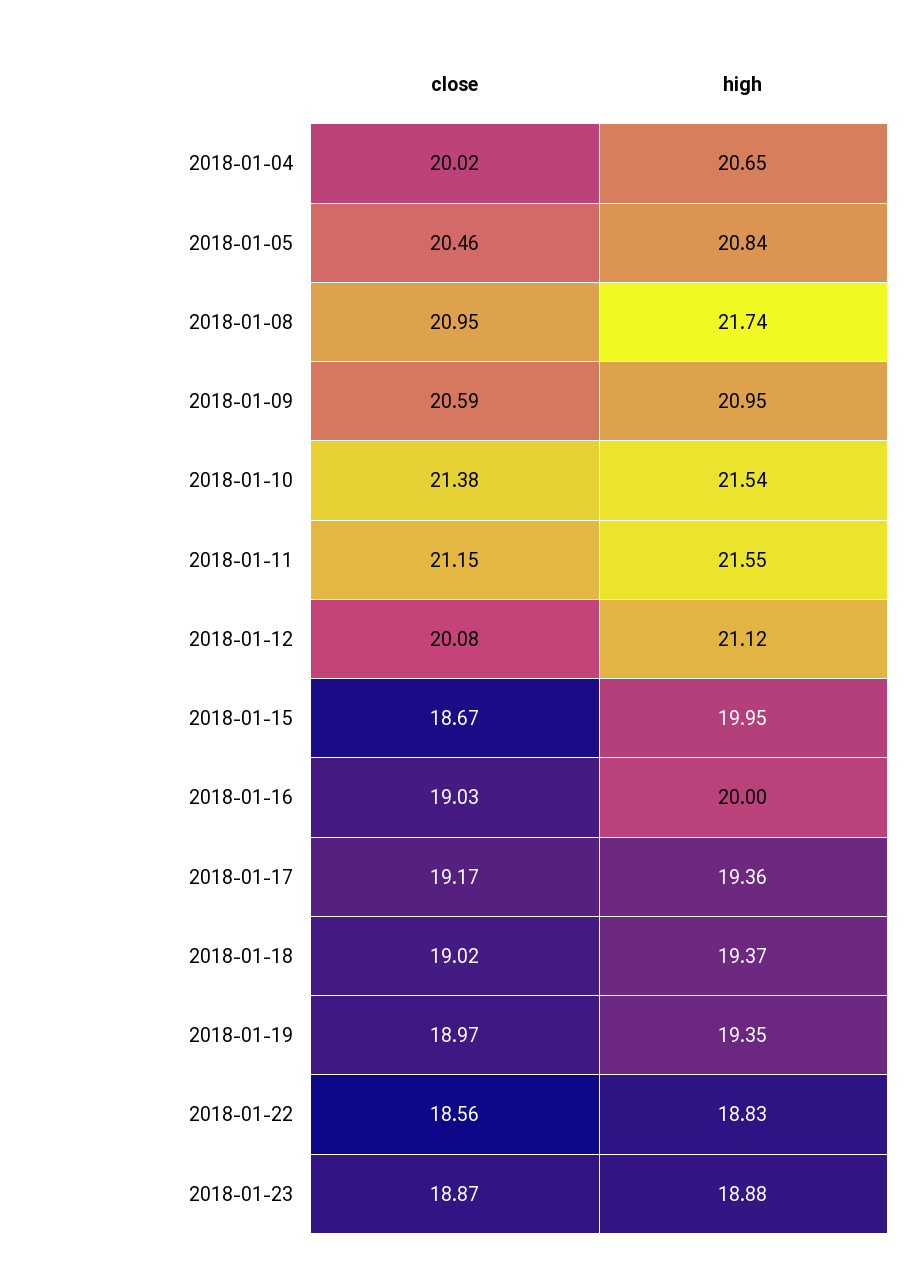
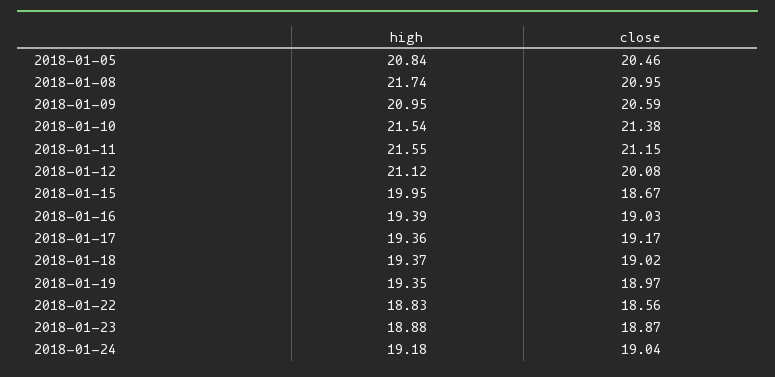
close, 2018-01-04: 20.02 -> none
high, 2018-01-04: 20.65 -> none
high, 2018-01-16: 20 -> 19.39
high, 2018-01-24: none -> 19.18
close, 2018-01-24: none -> 19.04

